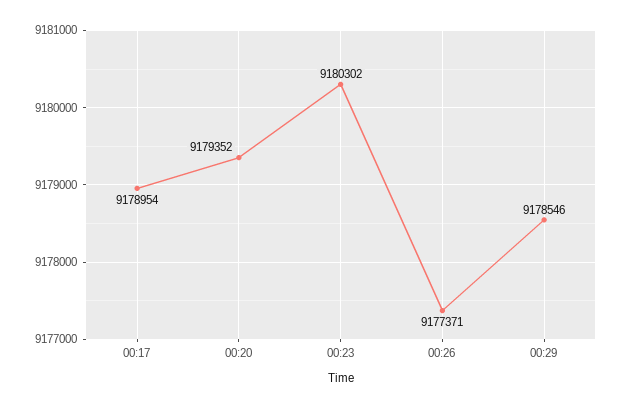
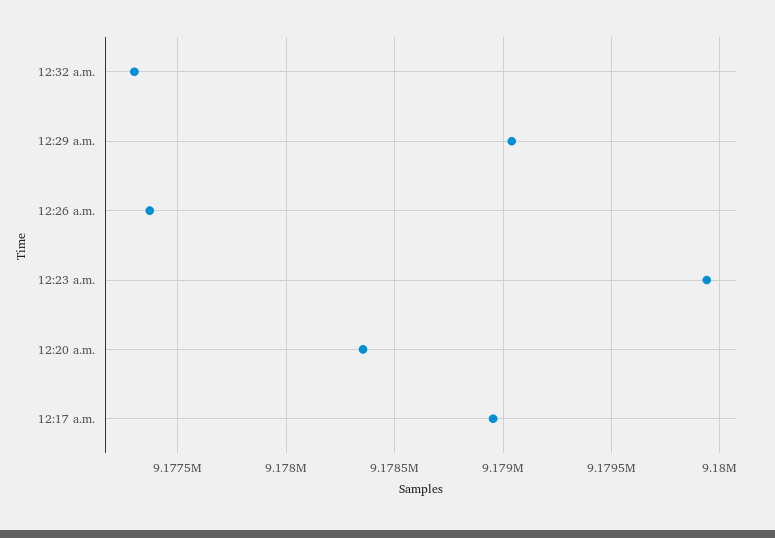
00:20: 9179352 -> 9178350
00:23: 9180302 -> 9179950
00:29: 9178546 -> 9179050
12:32 a.m.: none -> 9177300

